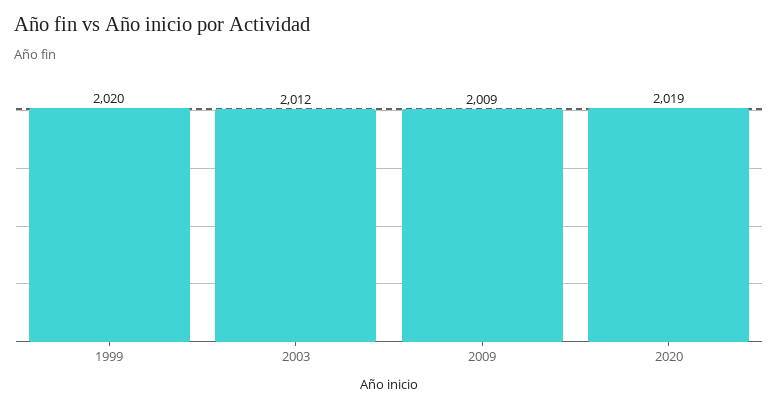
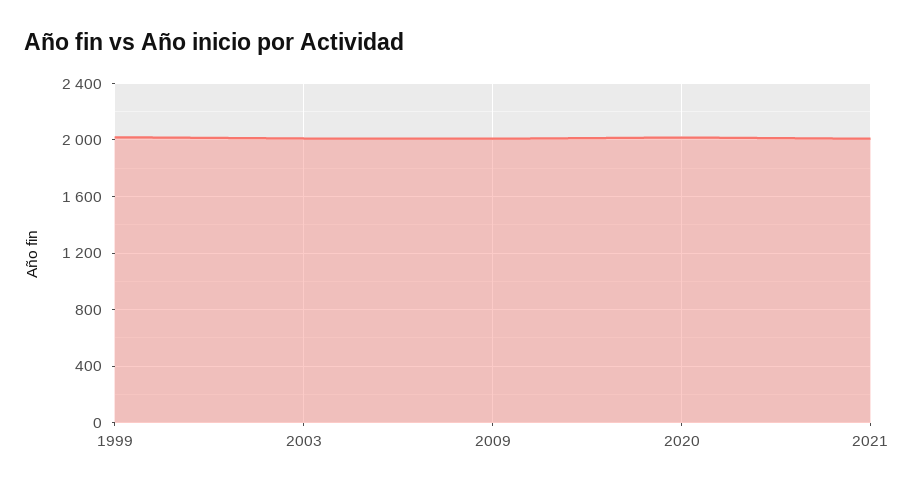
2021: none -> 2000

